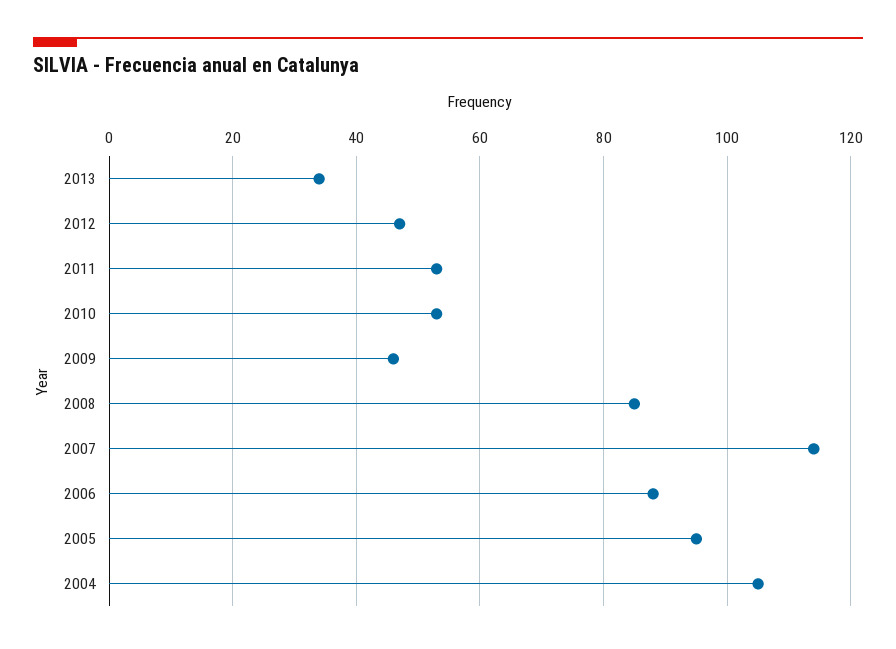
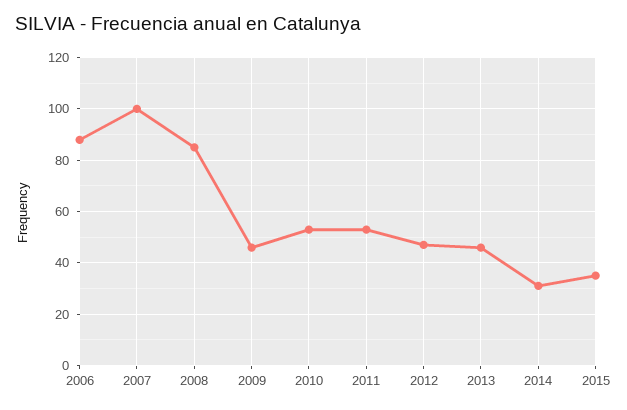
2013: 35 -> 45
2007: 115 -> 100
2005: 95 -> none
2004: 105 -> none
2014: none -> 30
2015: none -> 35

